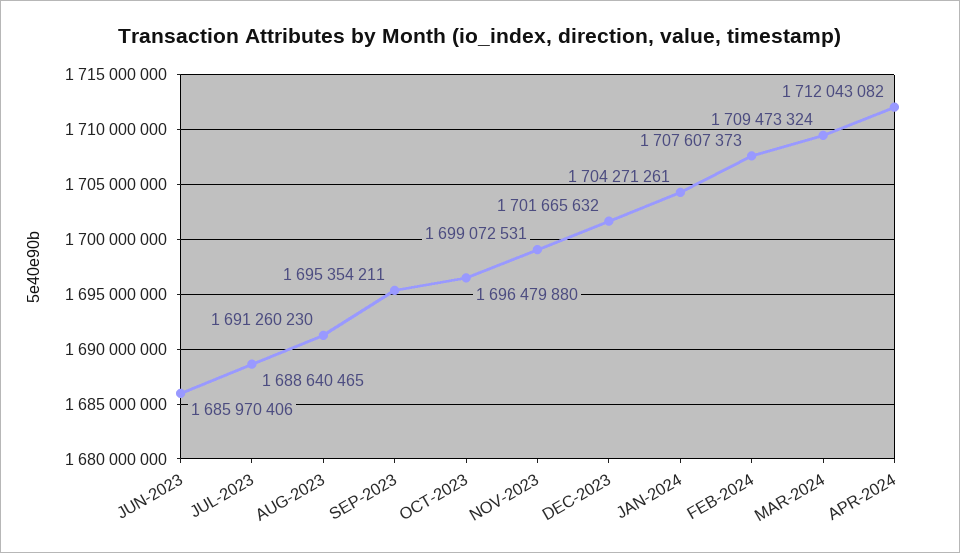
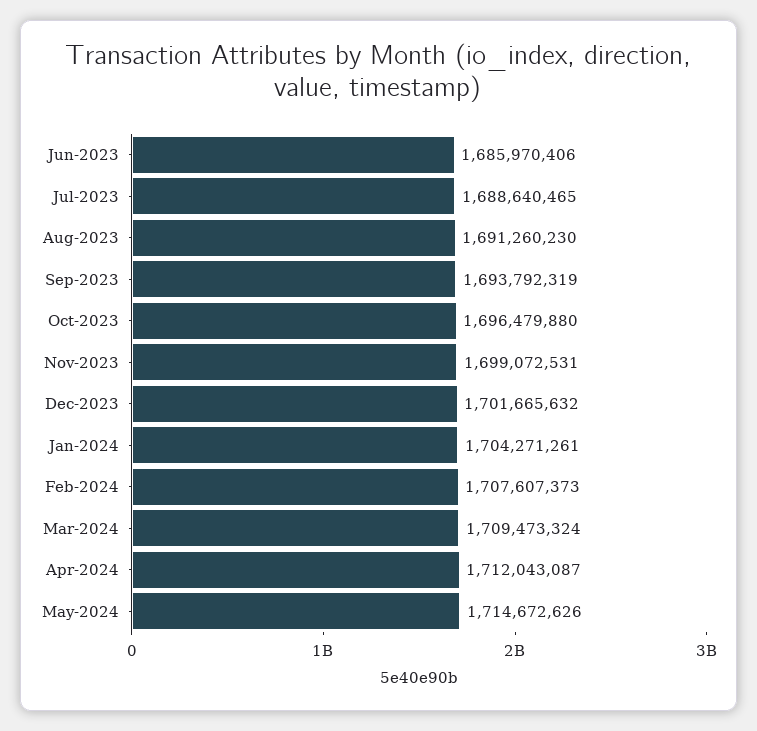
SEP-2023: 1695354211 -> 1693792319
APR-2024: 1712043082 -> 1712043087
May-2024: none -> 1714672626

